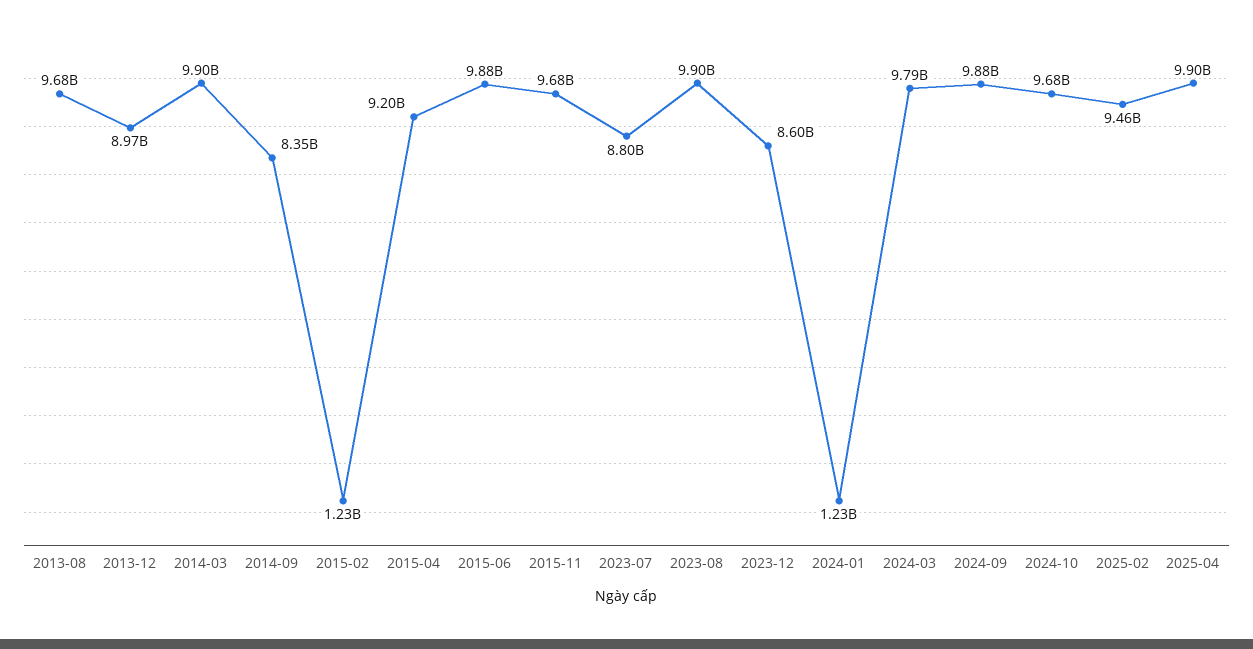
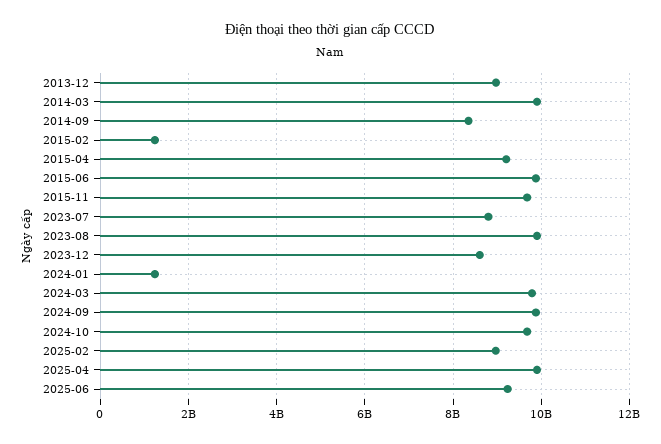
2013-08: 9680000000 -> none
2025-02: 9460000000 -> 9000000000
2025-06: none -> 9200000000

